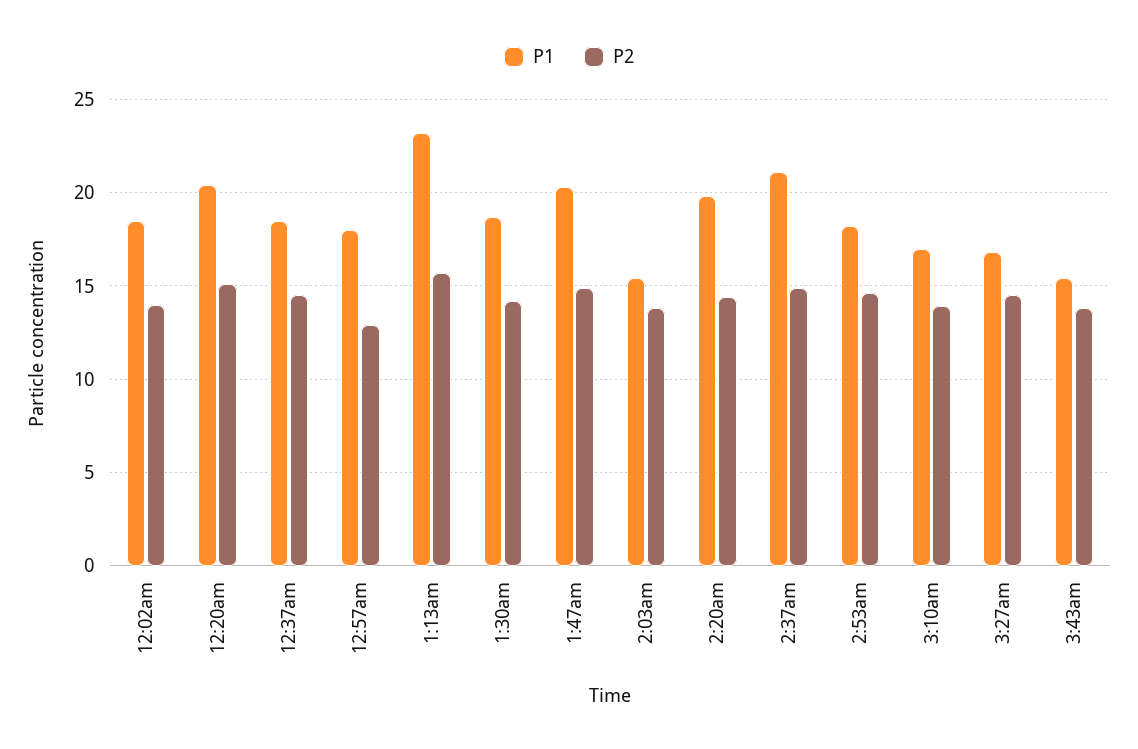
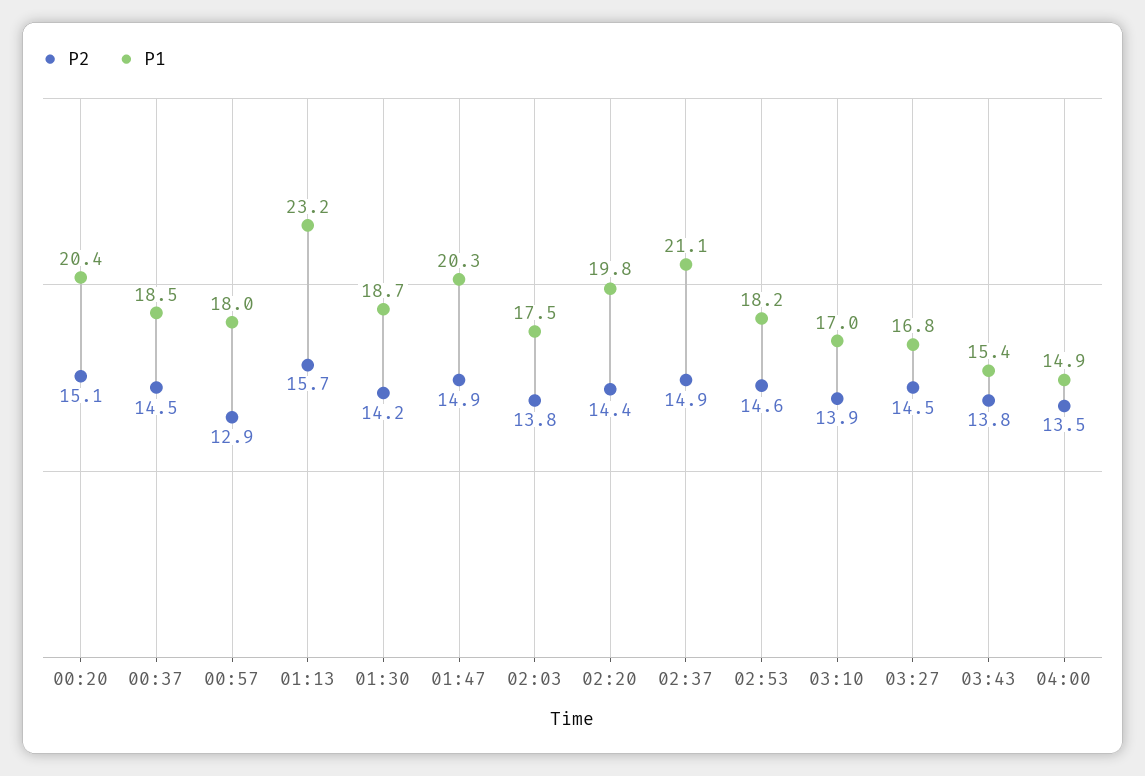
P1, 12:02am: 18.5 -> none
P2, 12:02am: 14 -> none
P1, 2:03am: 15.5 -> 17.5
P2, 04:00: none -> 13.5
P1, 04:00: none -> 14.9

